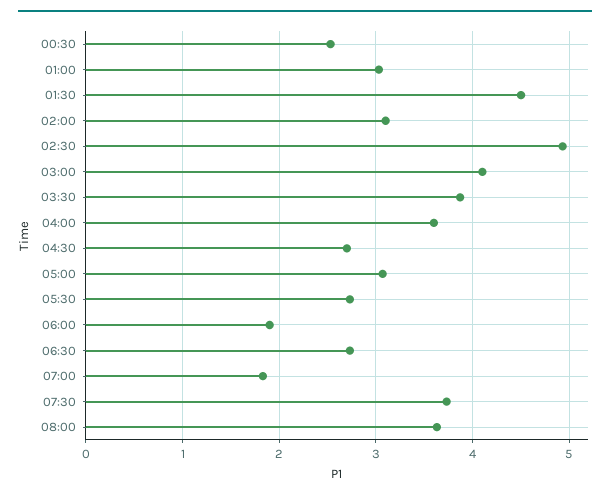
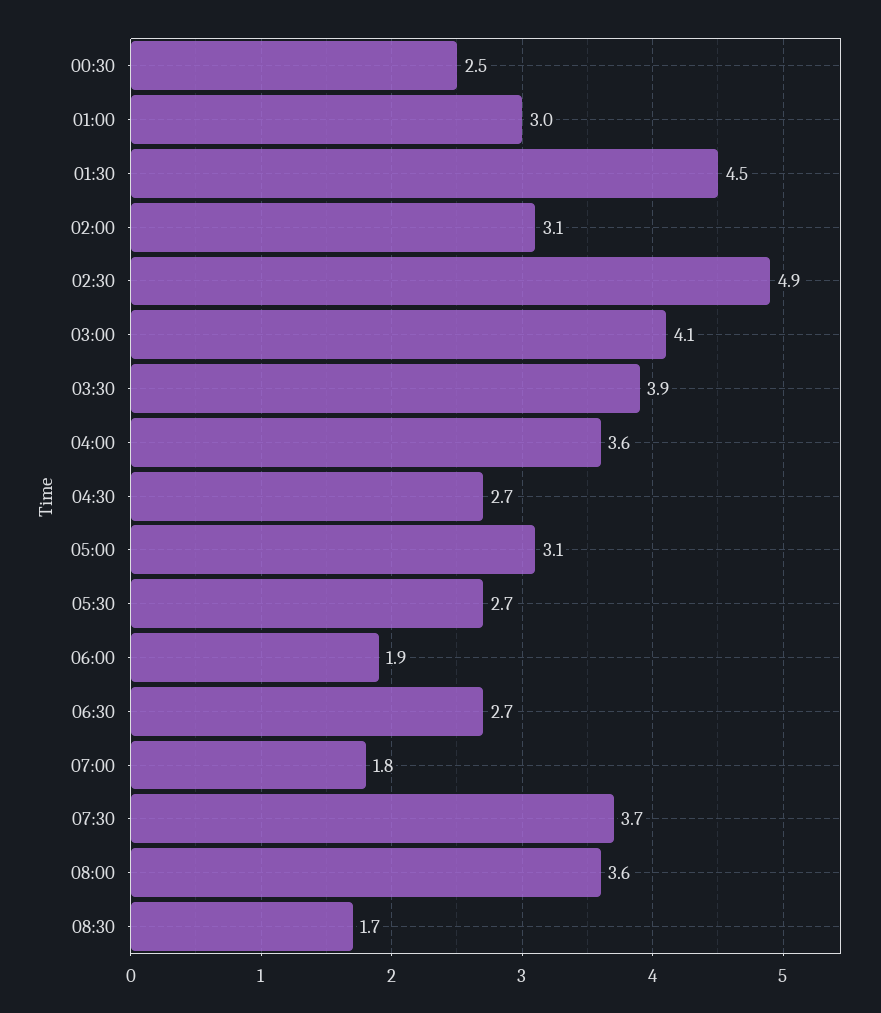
08:30: none -> 1.7

